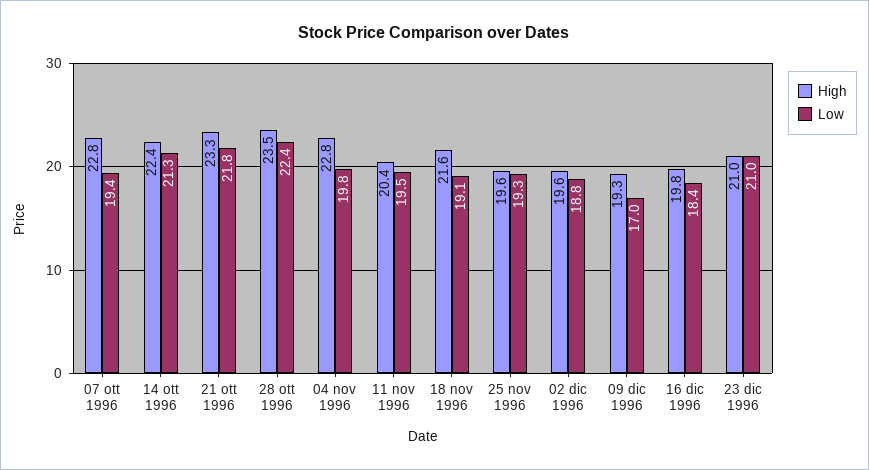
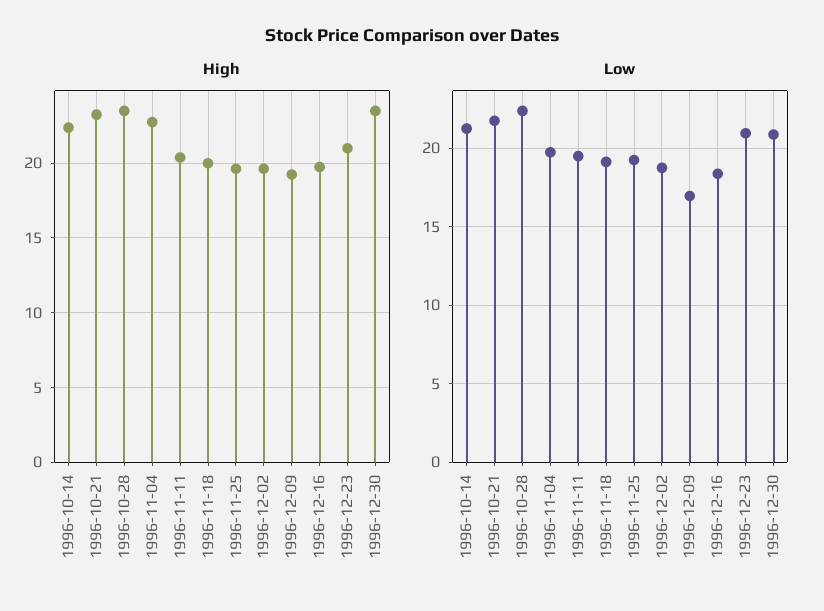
High, 07 ott 1996: 22.8 -> none
Low, 07 ott 1996: 19.4 -> none
High, 18 nov 1996: 21.6 -> 20
High, 1996-12-30: none -> 23.5
Low, 1996-12-30: none -> 21

